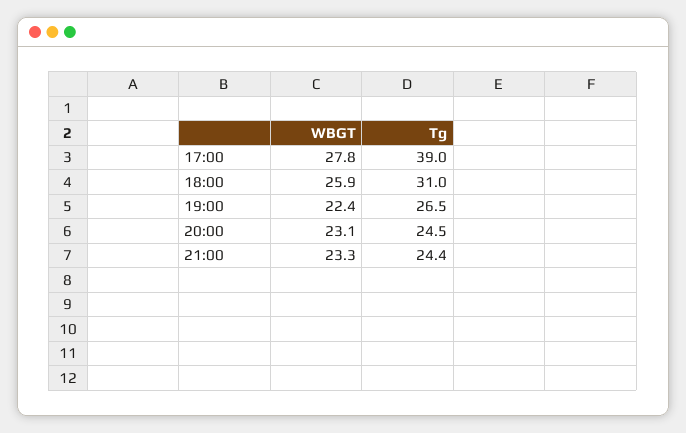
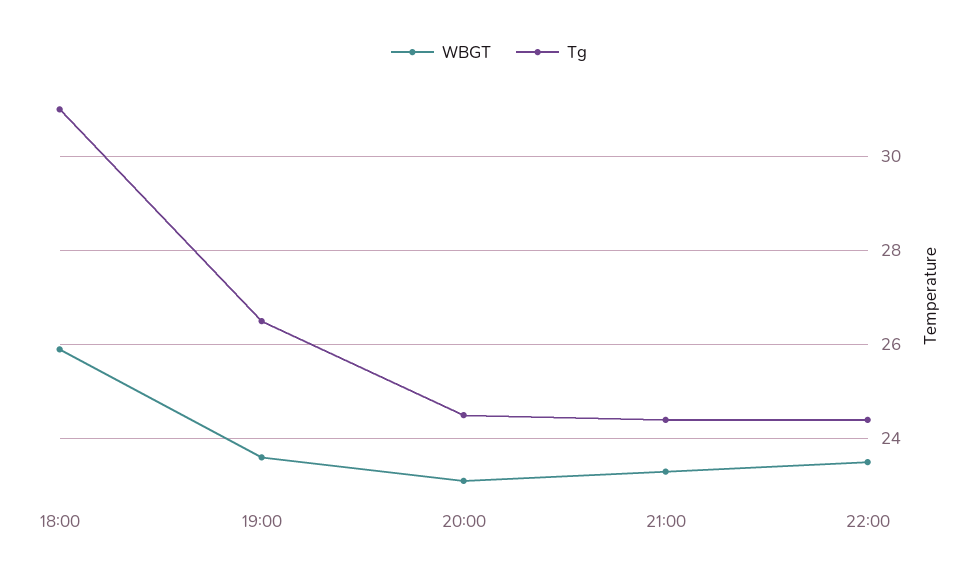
WBGT, 17:00: 27.8 -> none
Tg, 17:00: 39 -> none
WBGT, 19:00: 22.4 -> 23.5
WBGT, 22:00: none -> 23.5
Tg, 22:00: none -> 24.5

